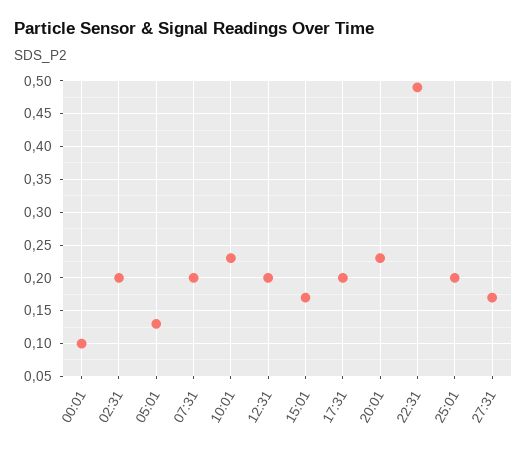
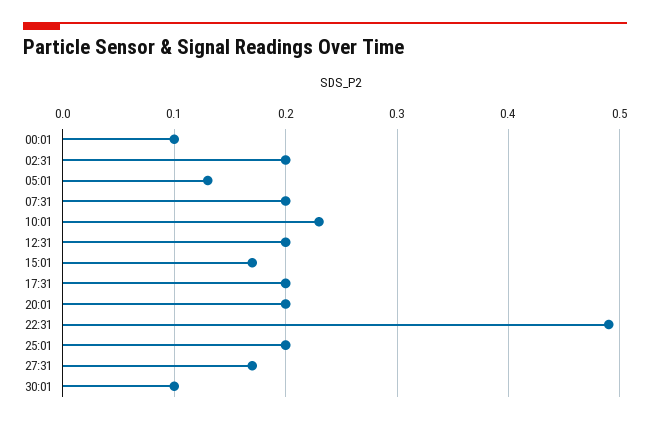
20:01: 0.23 -> 0.2
30:01: none -> 0.1

